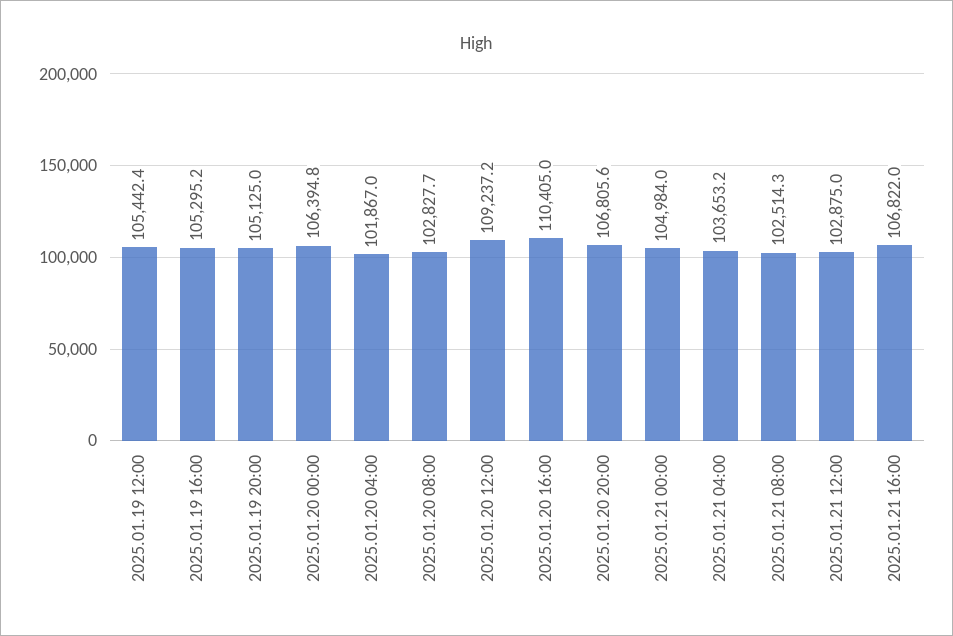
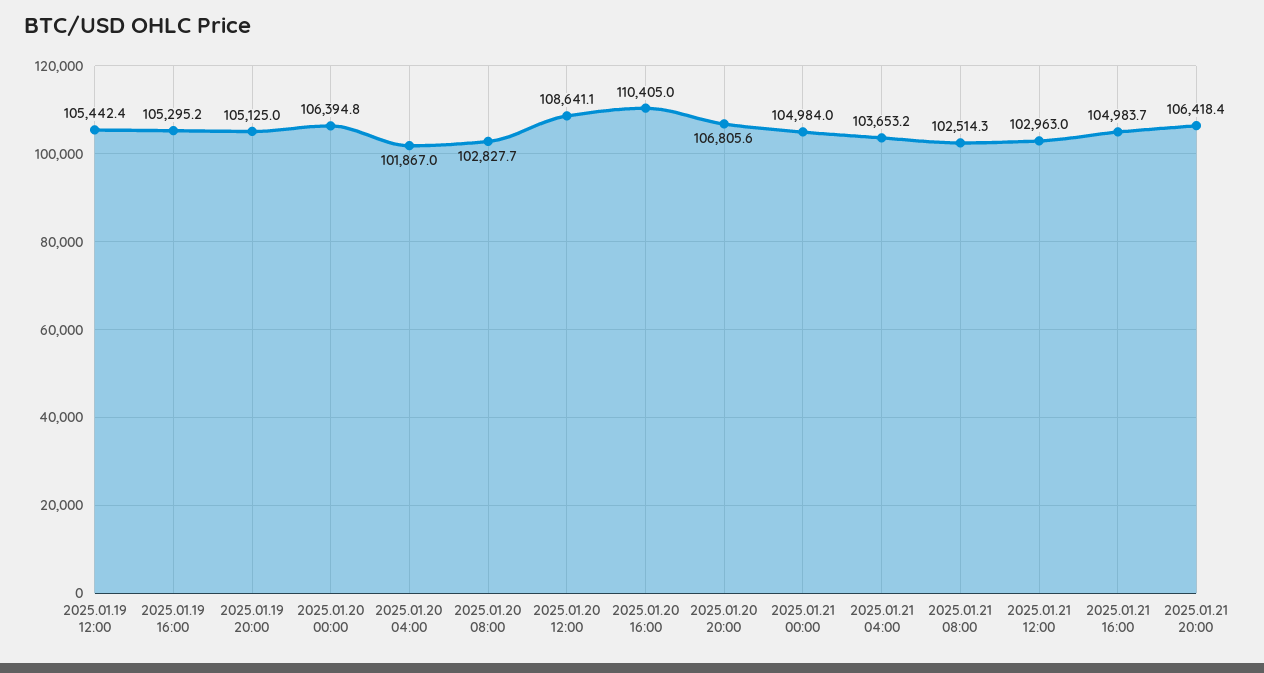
2025.01.20 12:00: 109237.2 -> 108641.1
2025.01.21 12:00: 102875 -> 102963
2025.01.21 16:00: 106822 -> 104983.7
2025.01.21 20:00: none -> 106418.4

